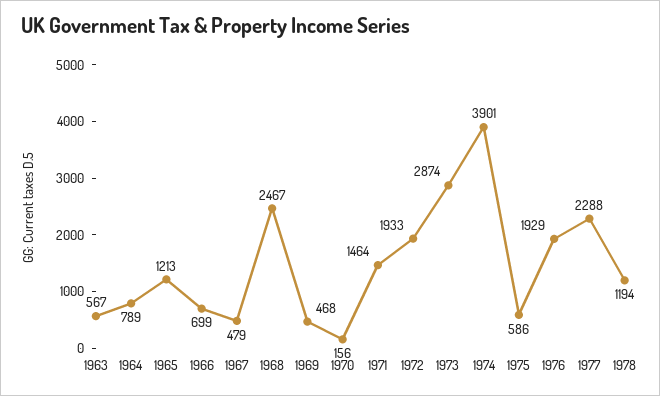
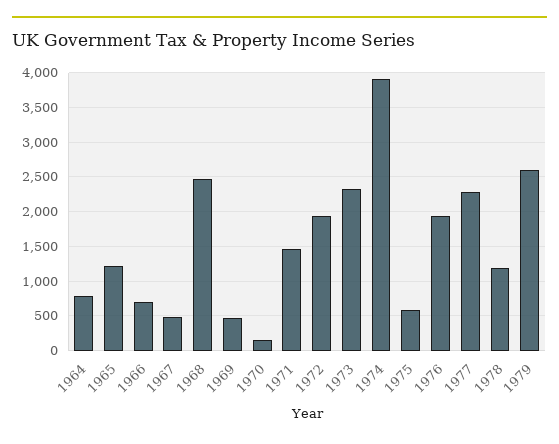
1963: 567 -> none
1973: 2874 -> 2300
1979: none -> 2600

